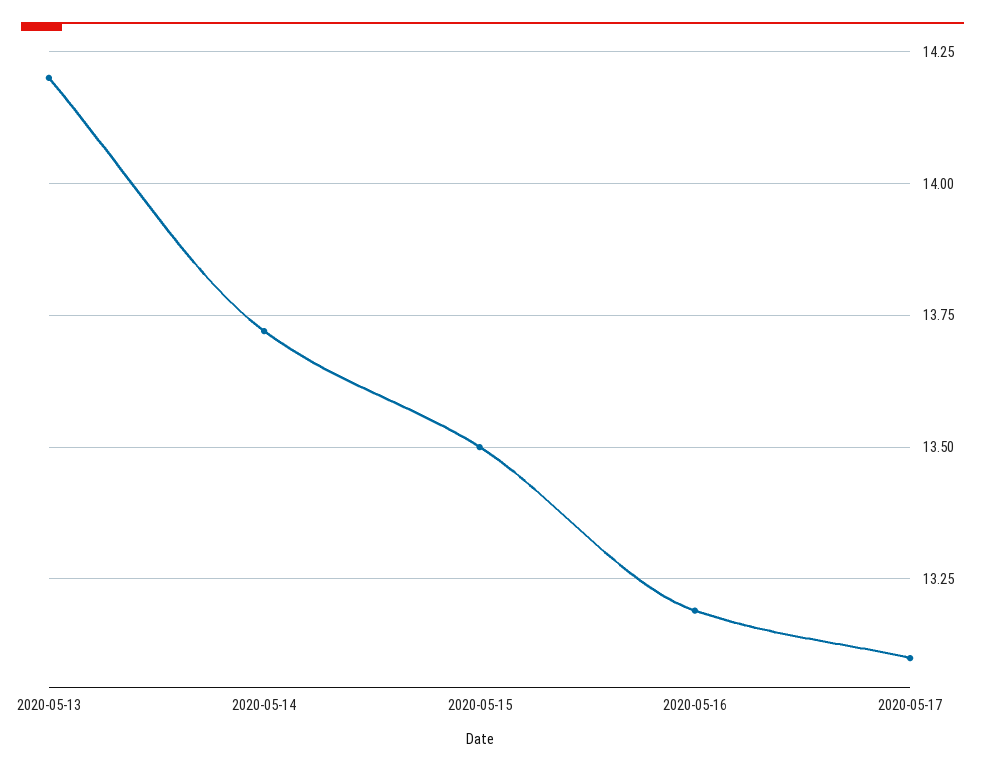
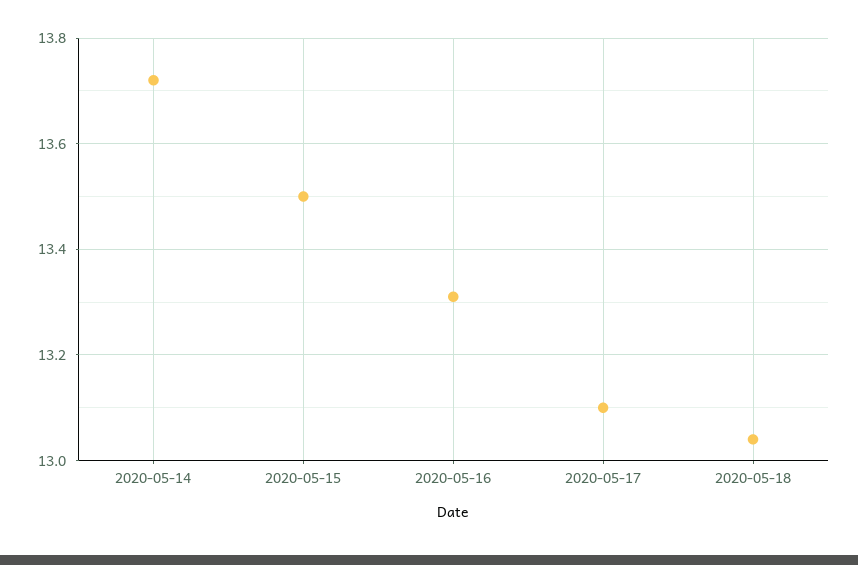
2020-05-13: 14.2 -> none
2020-05-16: 13.2 -> 13.3
2020-05-18: none -> 13.05

